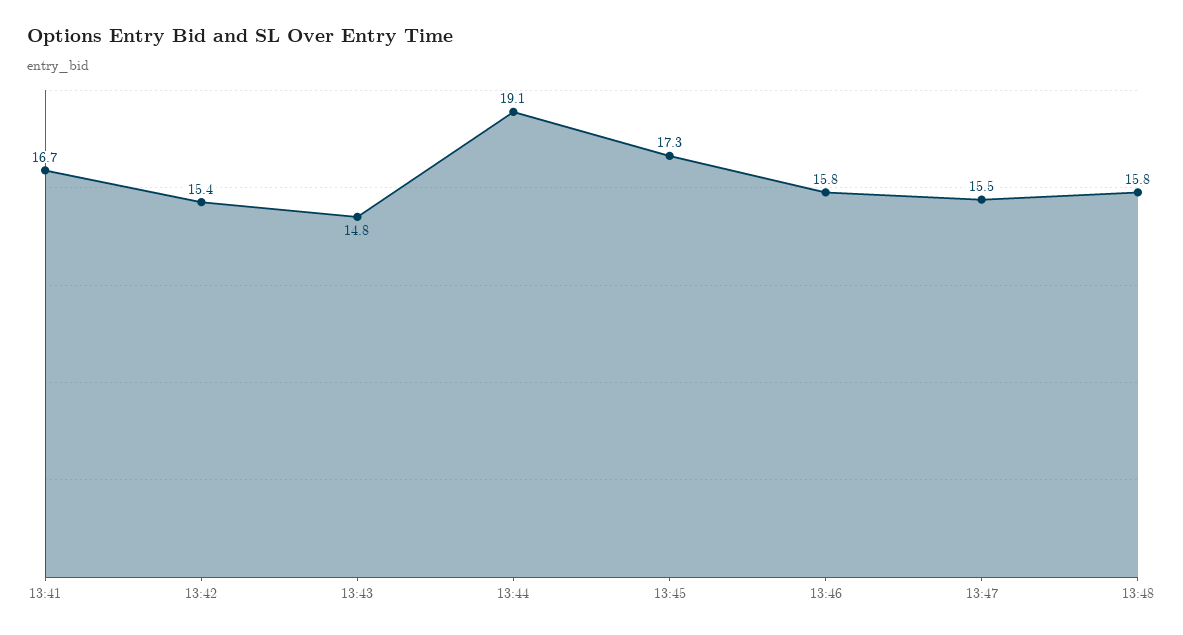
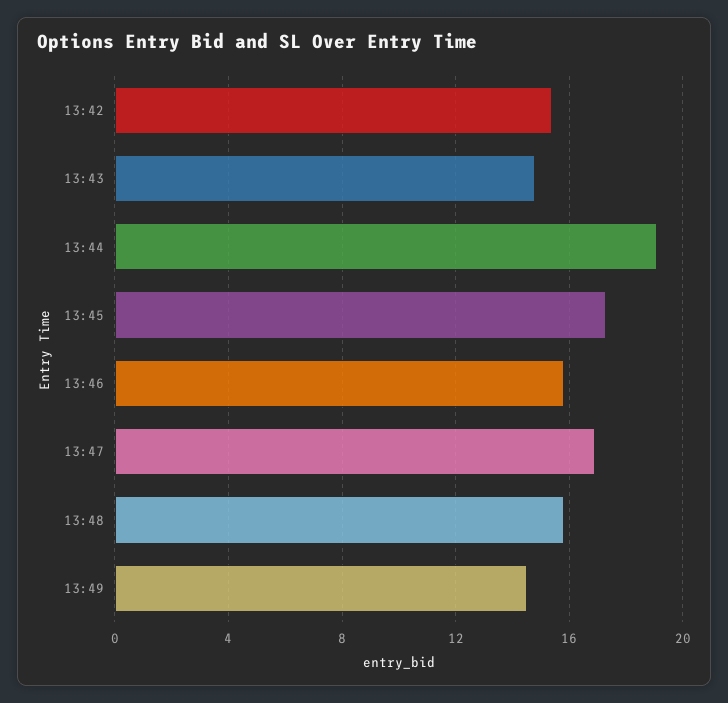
13:41: 16.7 -> none
13:47: 15.5 -> 17
13:49: none -> 14.5

